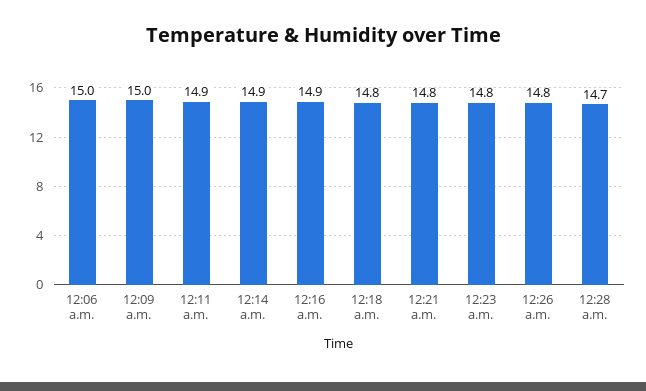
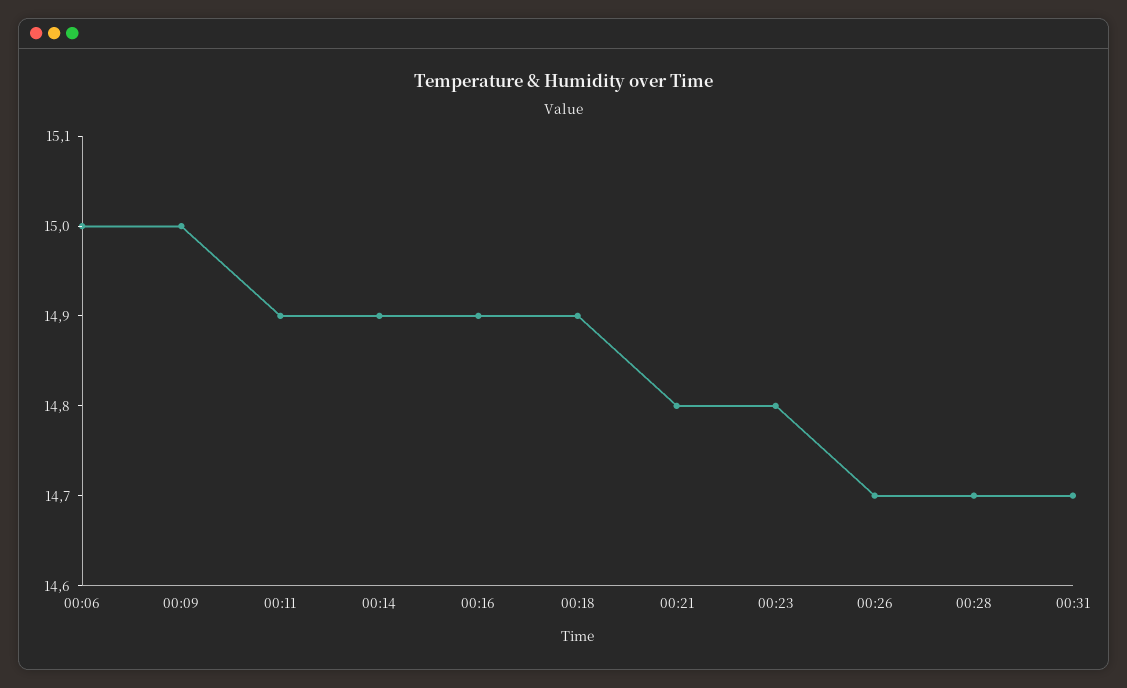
12:18 a.m.: 14.8 -> 14.9
12:26 a.m.: 14.8 -> 14.7
00:31: none -> 14.7

